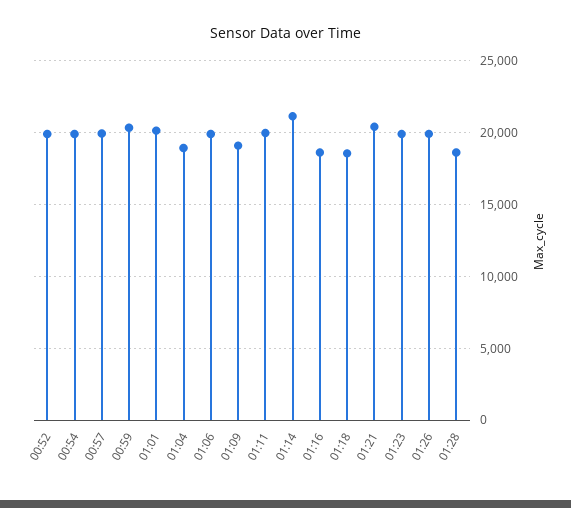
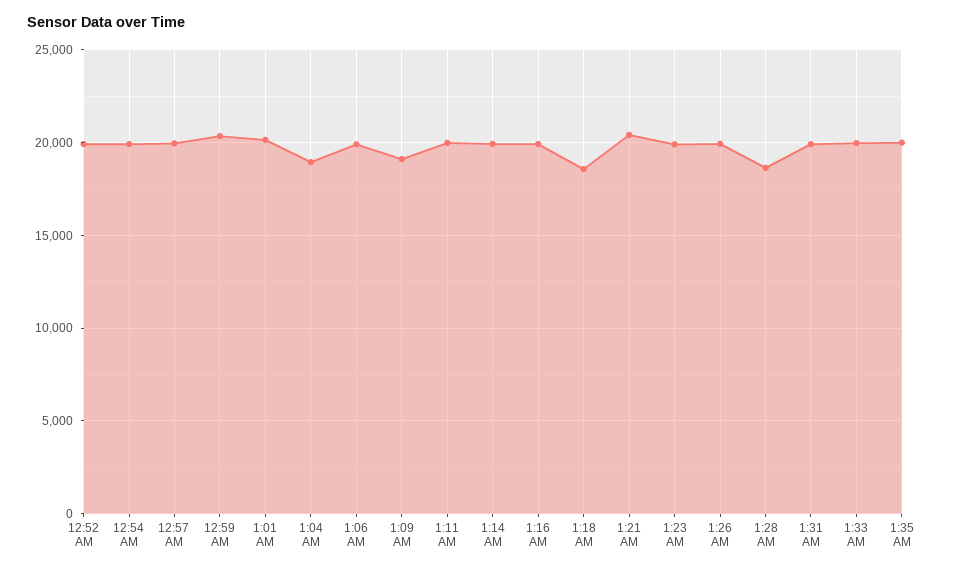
01:14: 21000 -> 20000
01:16: 18500 -> 20000
1:31 AM: none -> 20000
1:33 AM: none -> 20000
1:35 AM: none -> 20000

